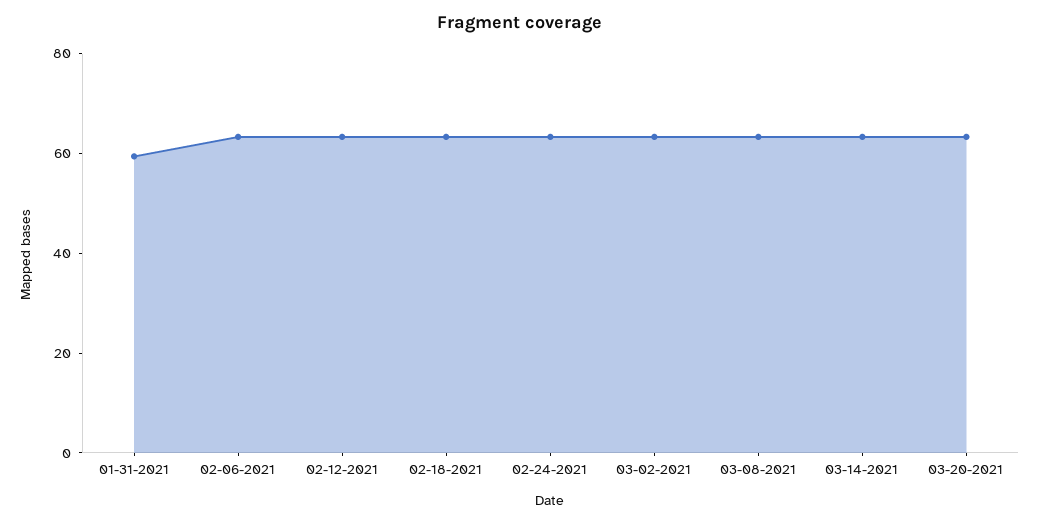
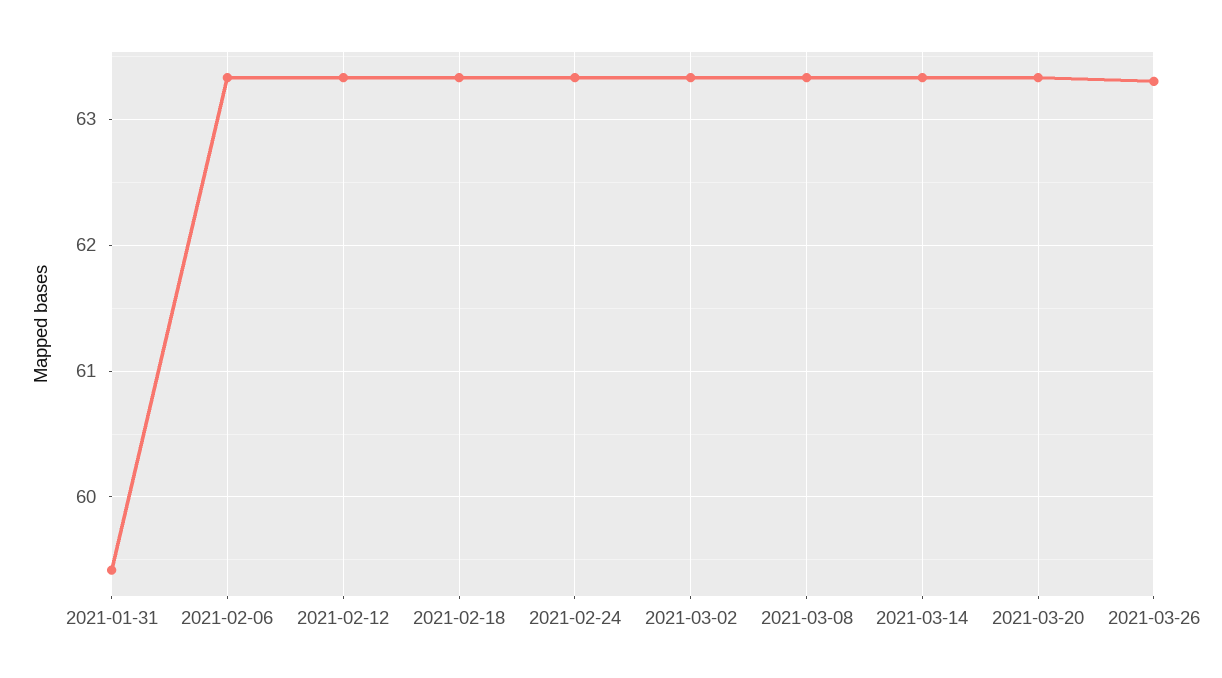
2021-03-26: none -> 63.3

